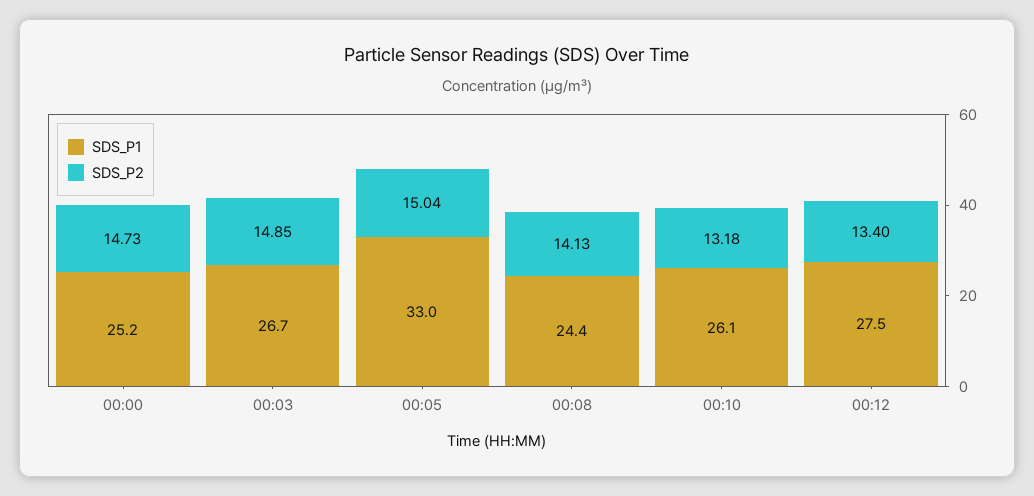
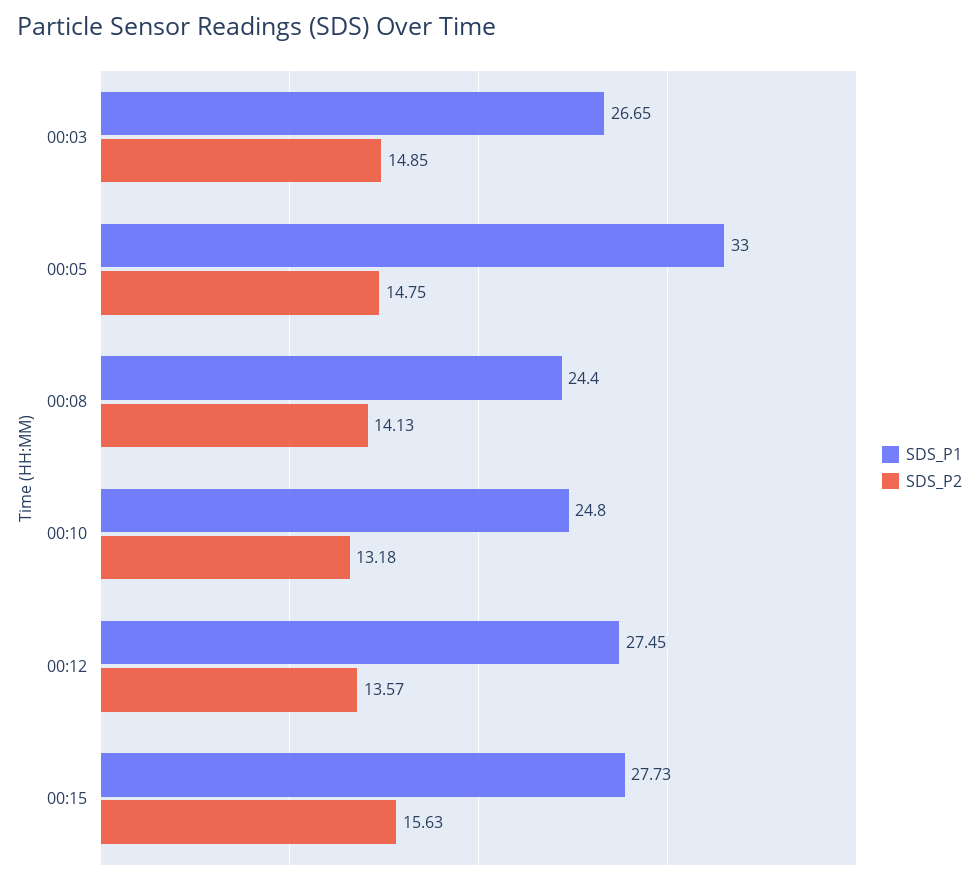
SDS_P1, 00:00: 25.2 -> none
SDS_P2, 00:00: 14.73 -> none
SDS_P2, 00:05: 15.04 -> 14.75
SDS_P1, 00:10: 26.1 -> 24.8
SDS_P2, 00:12: 13.4 -> 13.57
SDS_P1, 00:15: none -> 27.73
SDS_P2, 00:15: none -> 15.63

